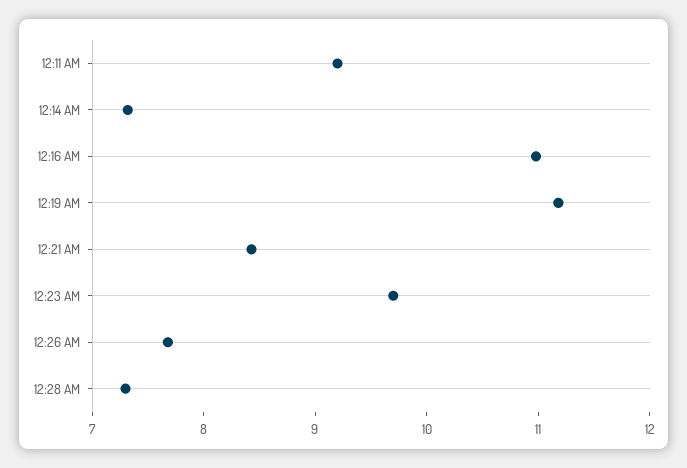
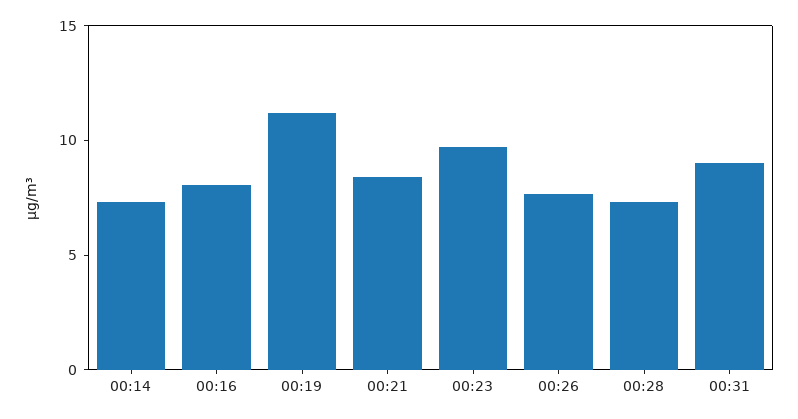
12:11 AM: 9.2 -> none
12:16 AM: 11 -> 8
00:31: none -> 9

